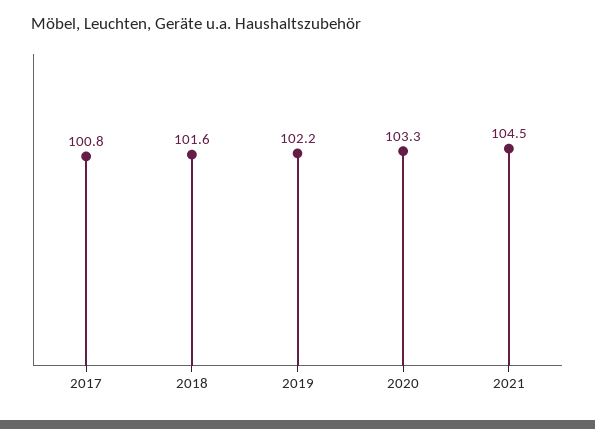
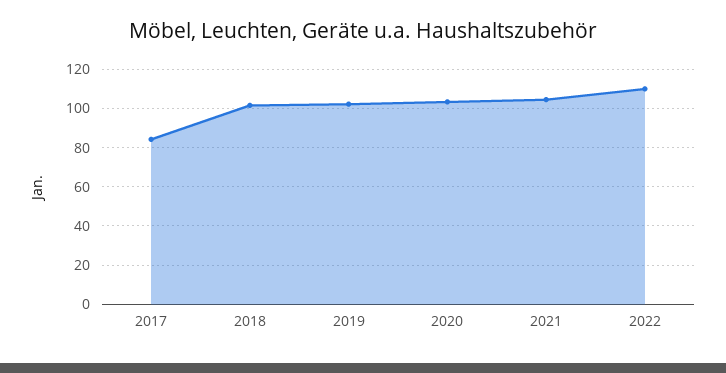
2017: 100.8 -> 85
2022: none -> 110

